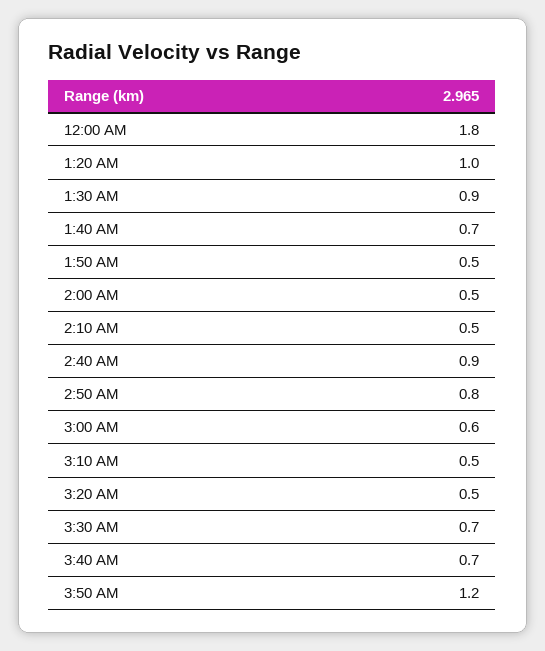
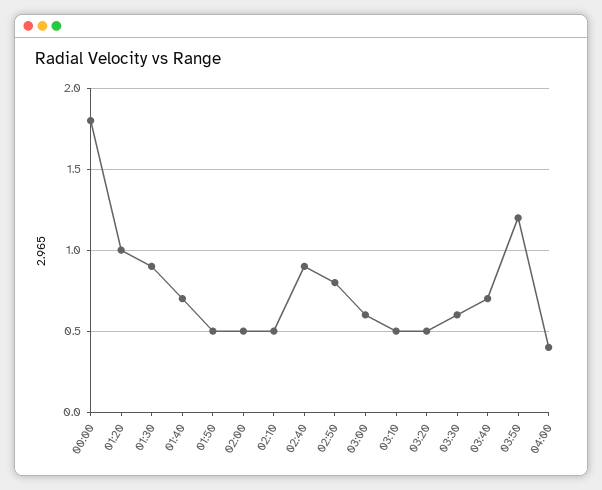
3:30 AM: 0.7 -> 0.6
04:00: none -> 0.4

